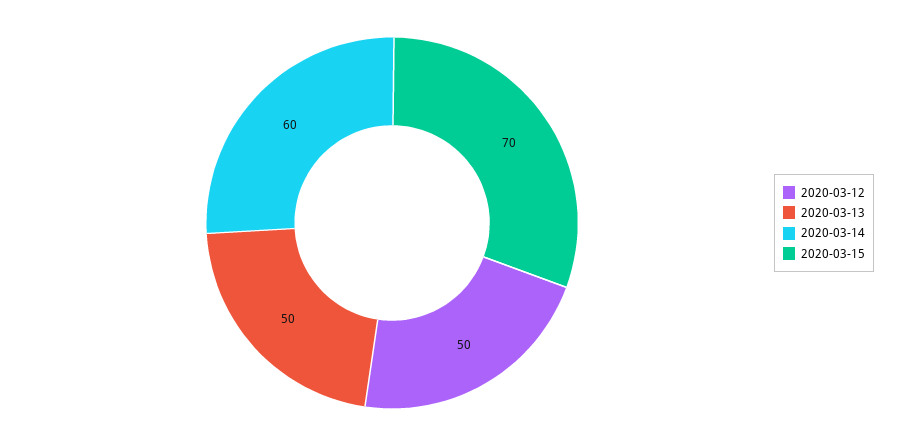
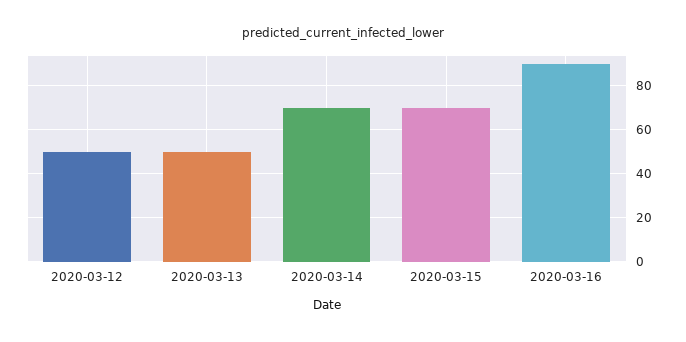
2020-03-14: 60 -> 70
2020-03-16: none -> 90

